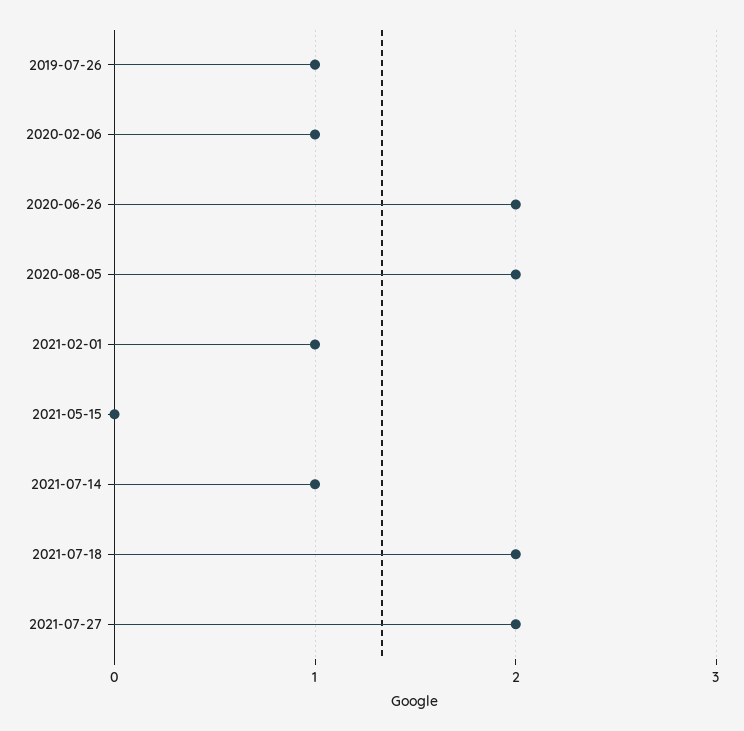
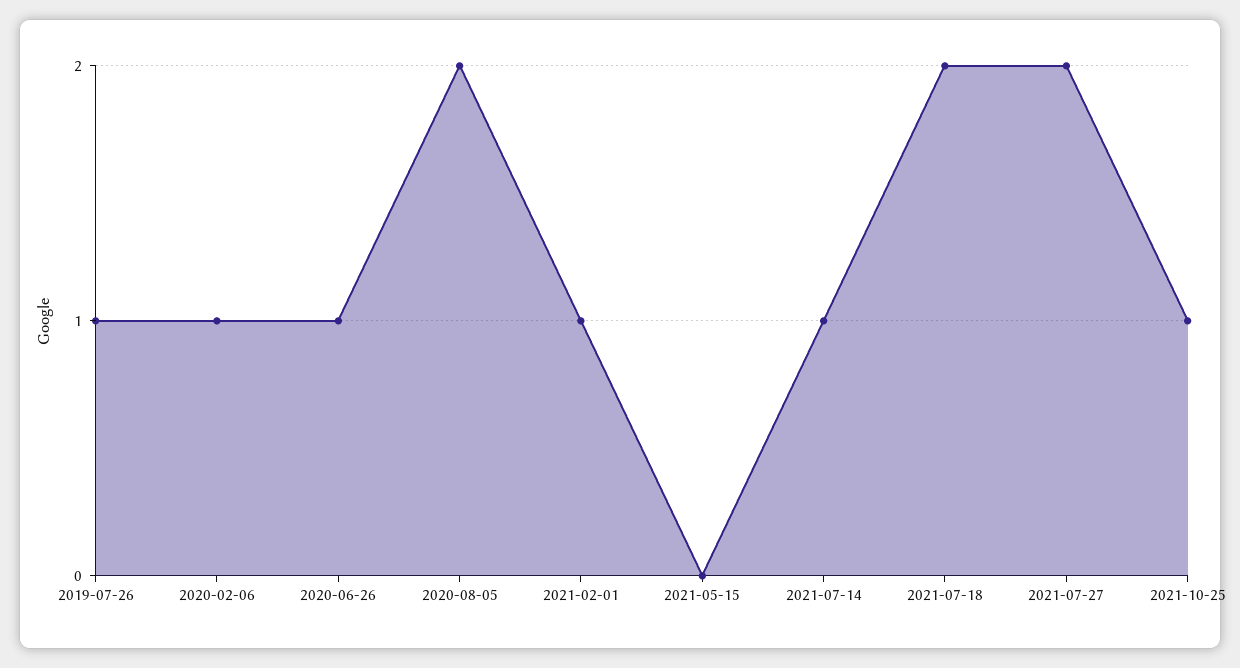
2020-06-26: 2 -> 1
2021-10-25: none -> 1

